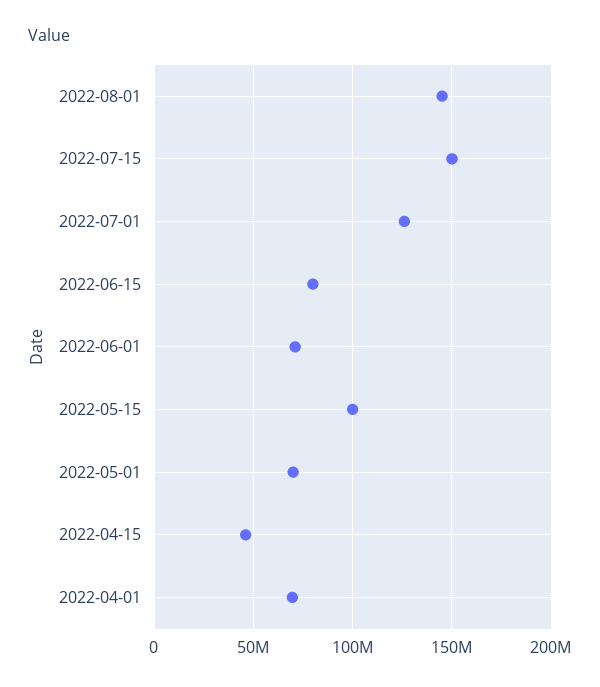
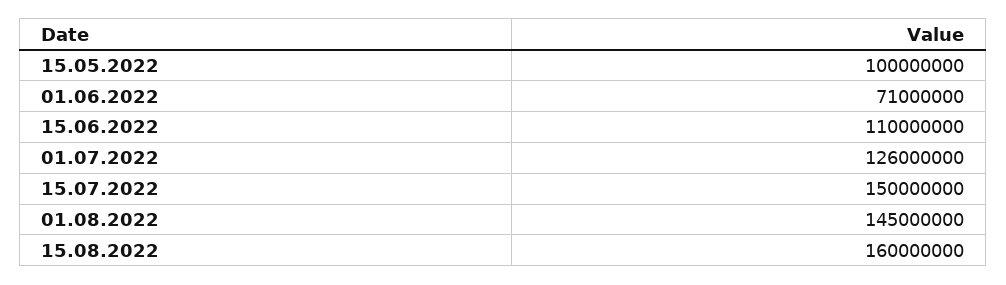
2022-06-15: 80000000 -> 110000000
2022-05-01: 70000000 -> none
2022-04-15: 45000000 -> none
2022-04-01: 70000000 -> none
15.08.2022: none -> 160000000

